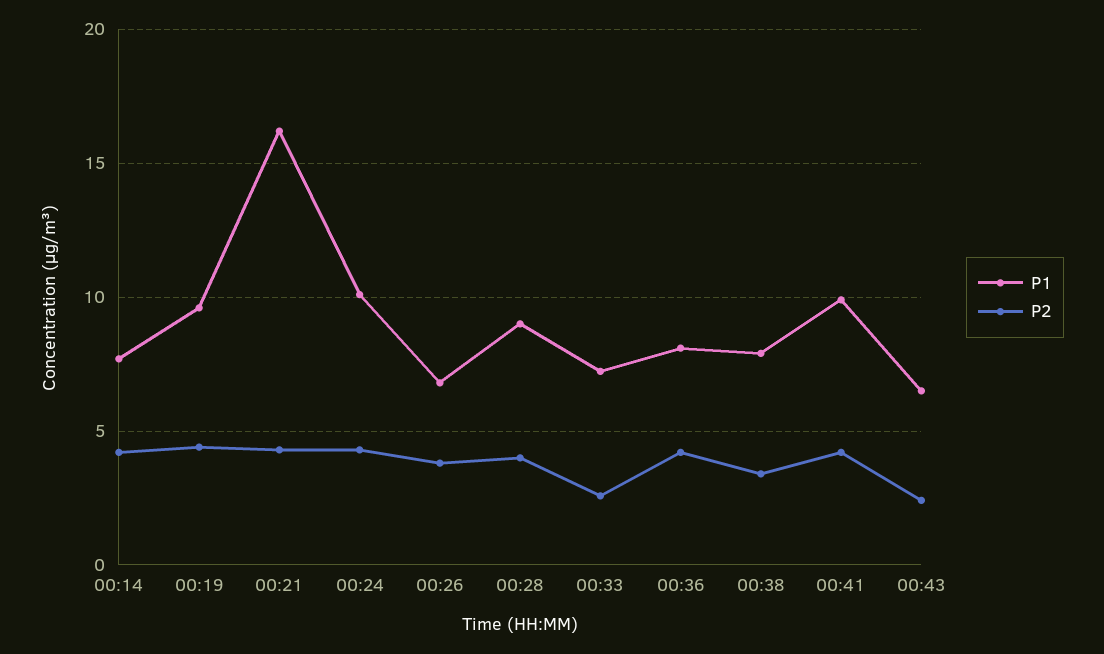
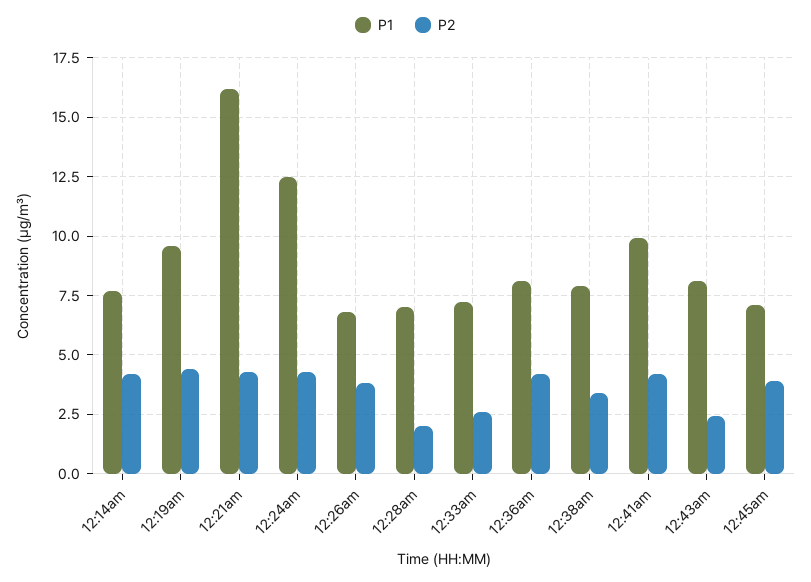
P1, 00:24: 10 -> 12.5
P1, 00:28: 9 -> 7
P2, 00:28: 4 -> 2
P1, 00:43: 6.5 -> 8
P1, 12:45am: none -> 7
P2, 12:45am: none -> 4

